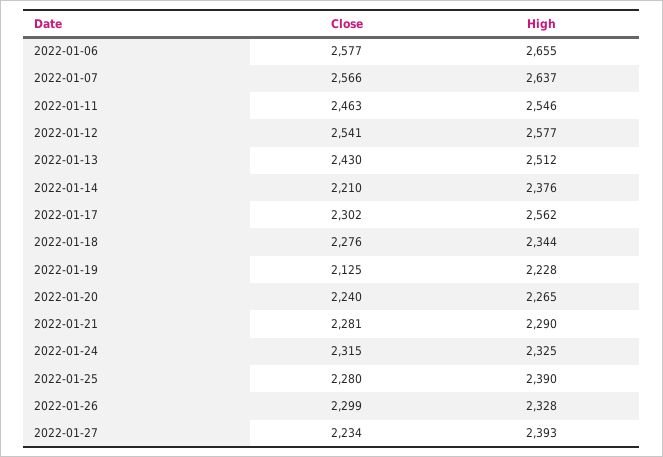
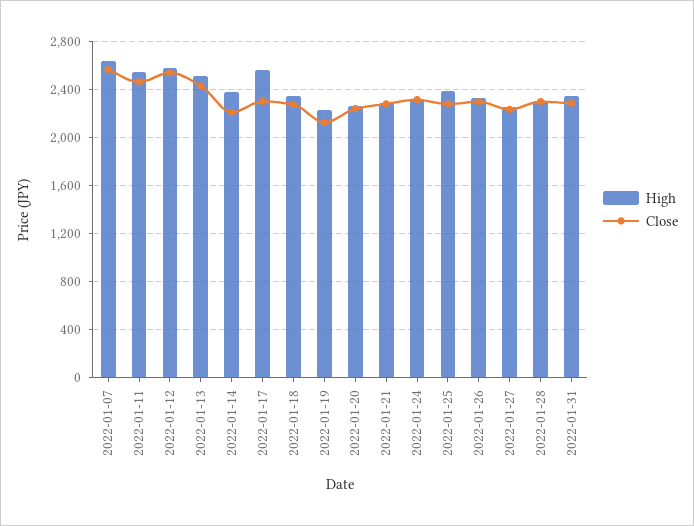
Close, 2022-01-06: 2577 -> none
High, 2022-01-06: 2655 -> none
High, 2022-01-27: 2393 -> 2250
High, 2022-01-28: none -> 2300
Close, 2022-01-28: none -> 2300
High, 2022-01-31: none -> 2350
Close, 2022-01-31: none -> 2300

